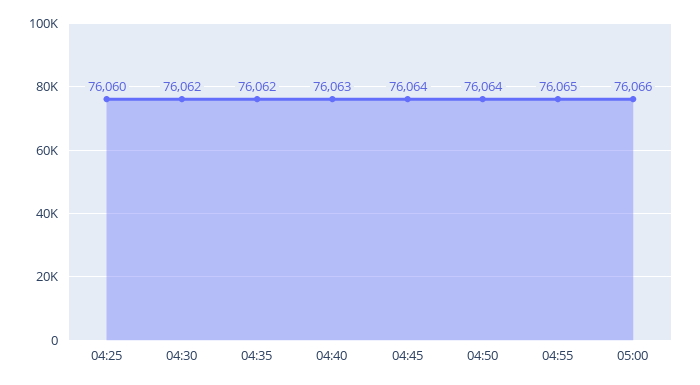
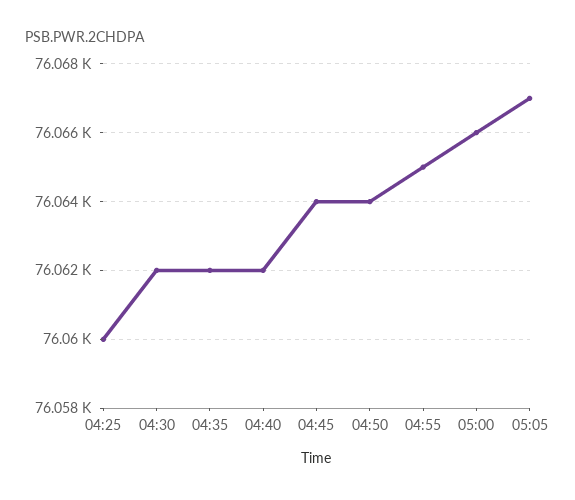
04:40: 76063 -> 76062
05:05: none -> 76067

